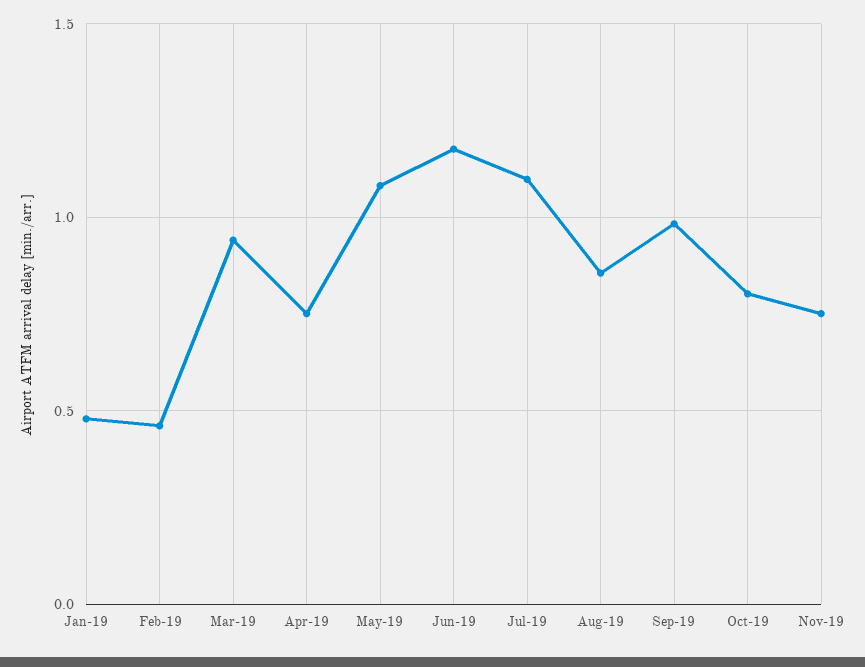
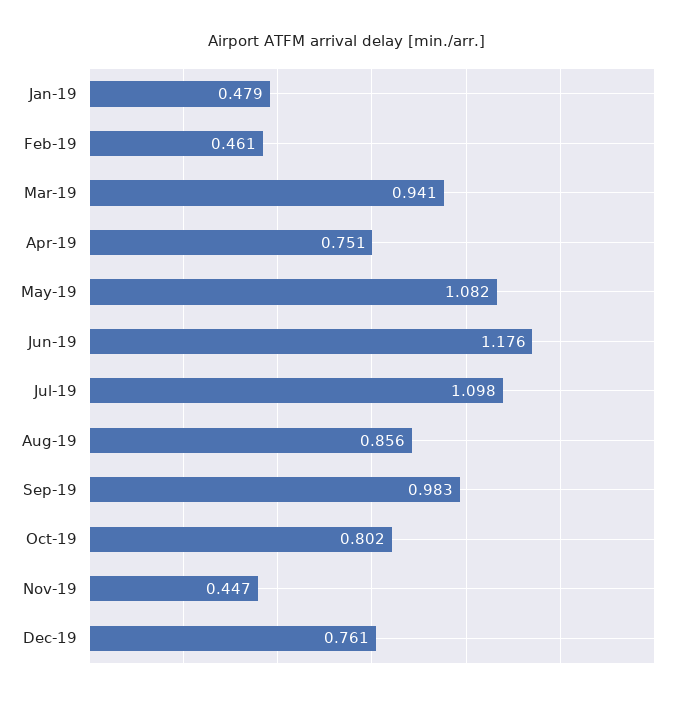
Nov-19: 0.75 -> 0.447
Dec-19: none -> 0.761

